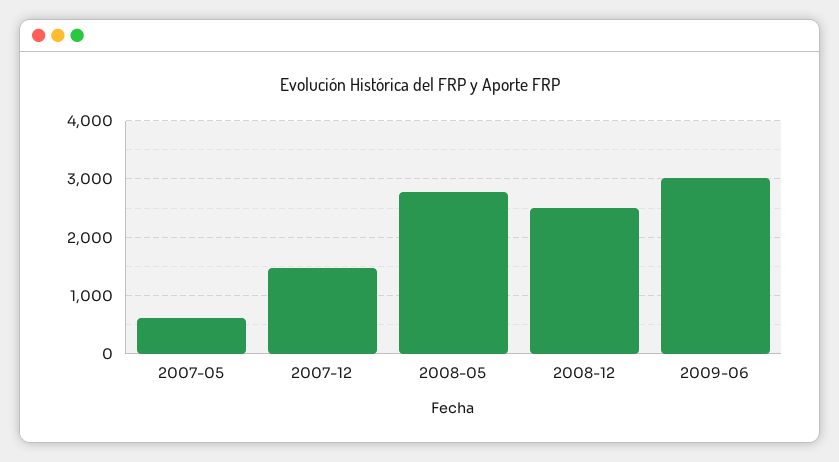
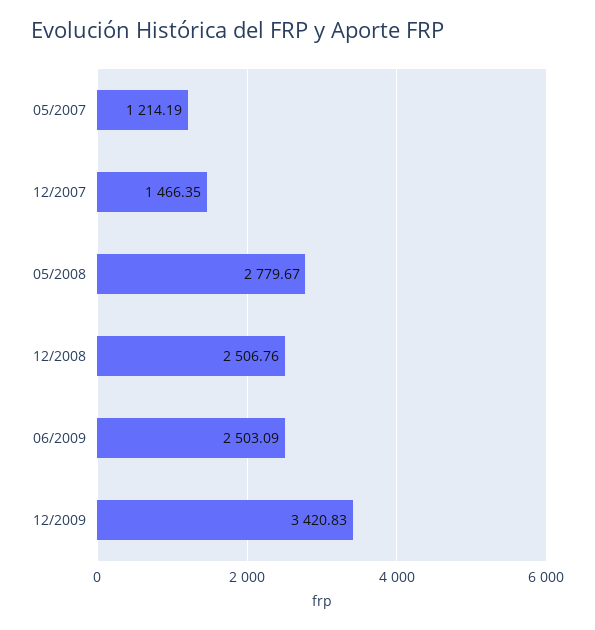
2007-05: 600 -> 1214.19
2009-06: 3000 -> 2503.09
12/2009: none -> 3420.83

